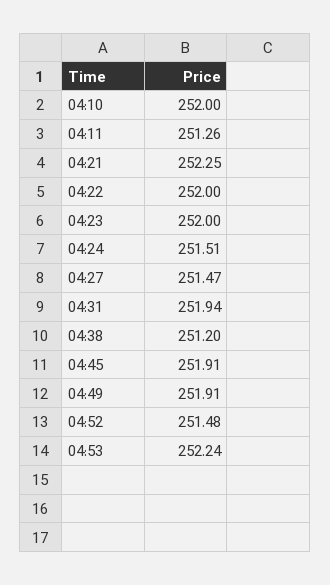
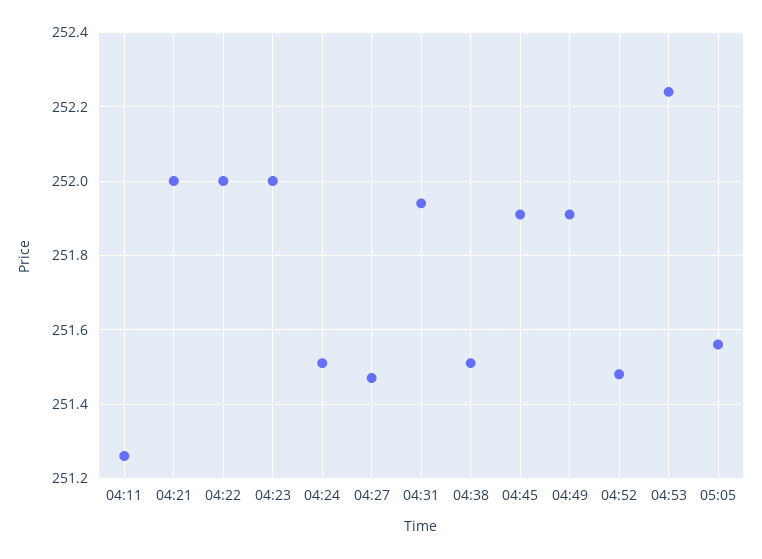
04:10: 252 -> none
04:21: 252.25 -> 252
04:38: 251.2 -> 251.5
05:05: none -> 251.55

